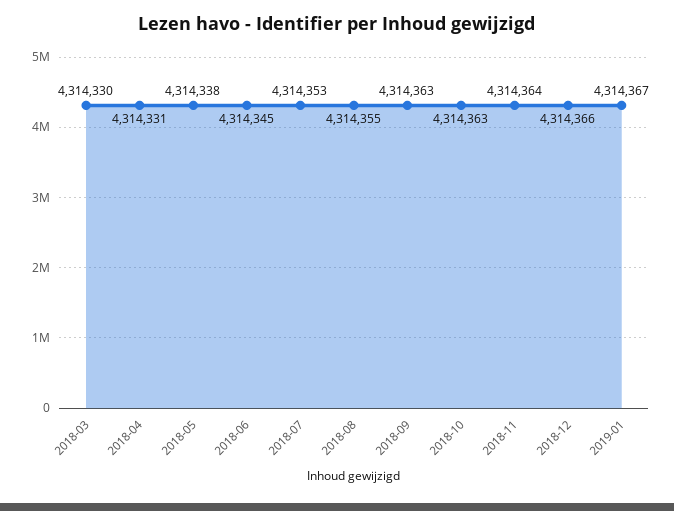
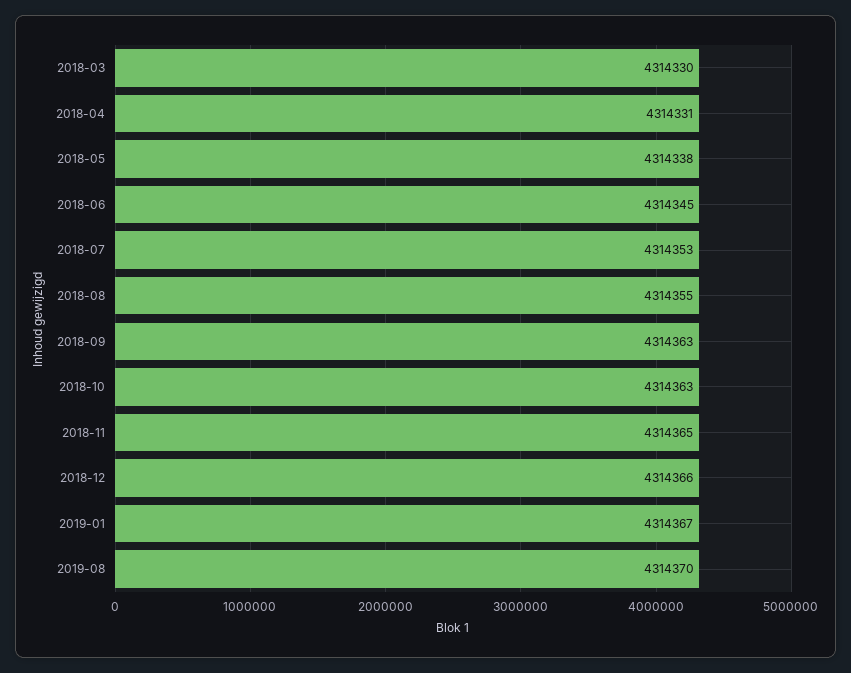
2018-11: 4314364 -> 4314365
2019-08: none -> 4314370

